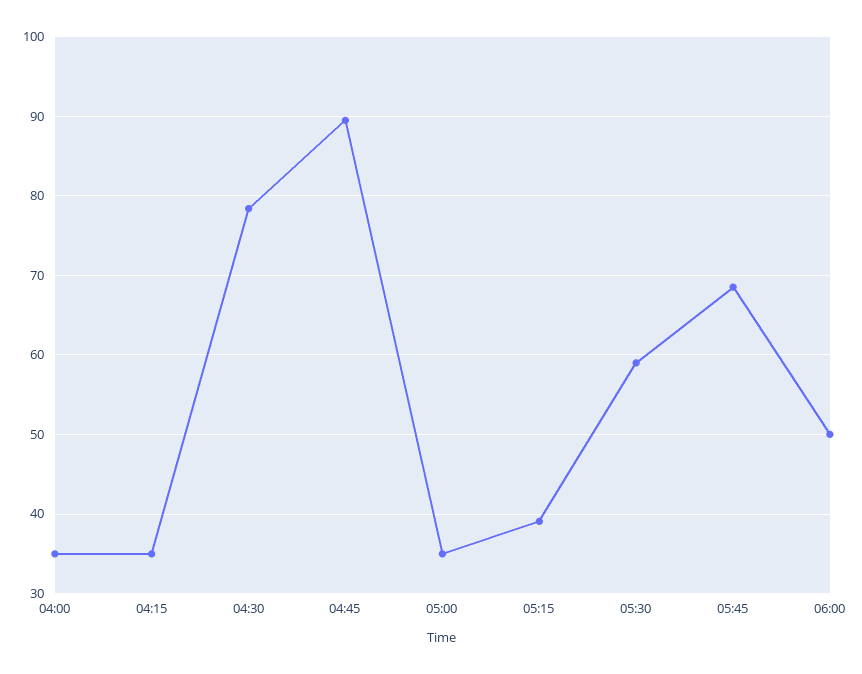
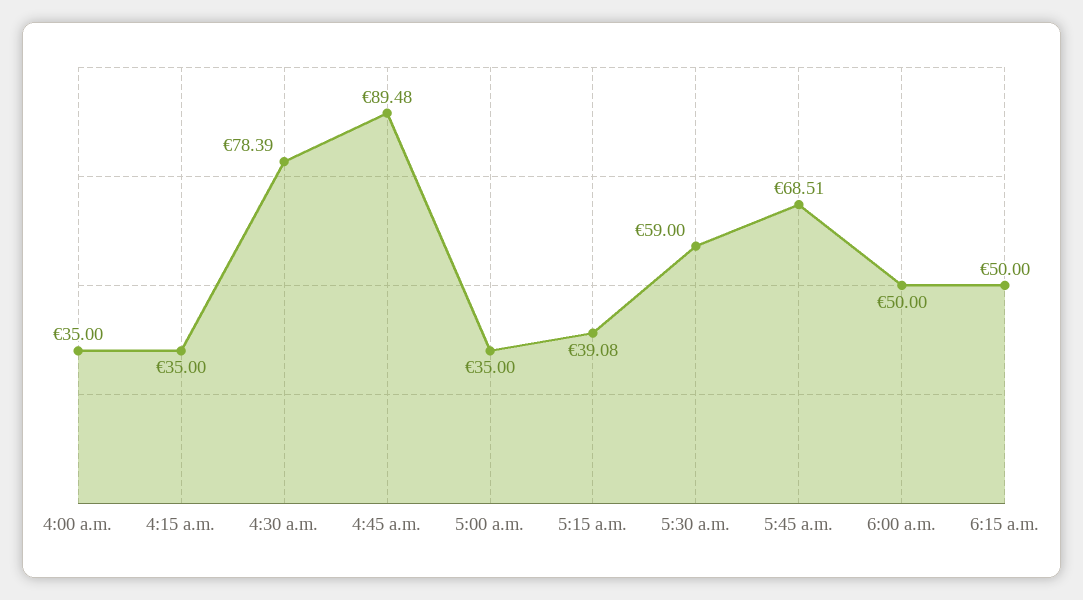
6:15 a.m.: none -> 50

